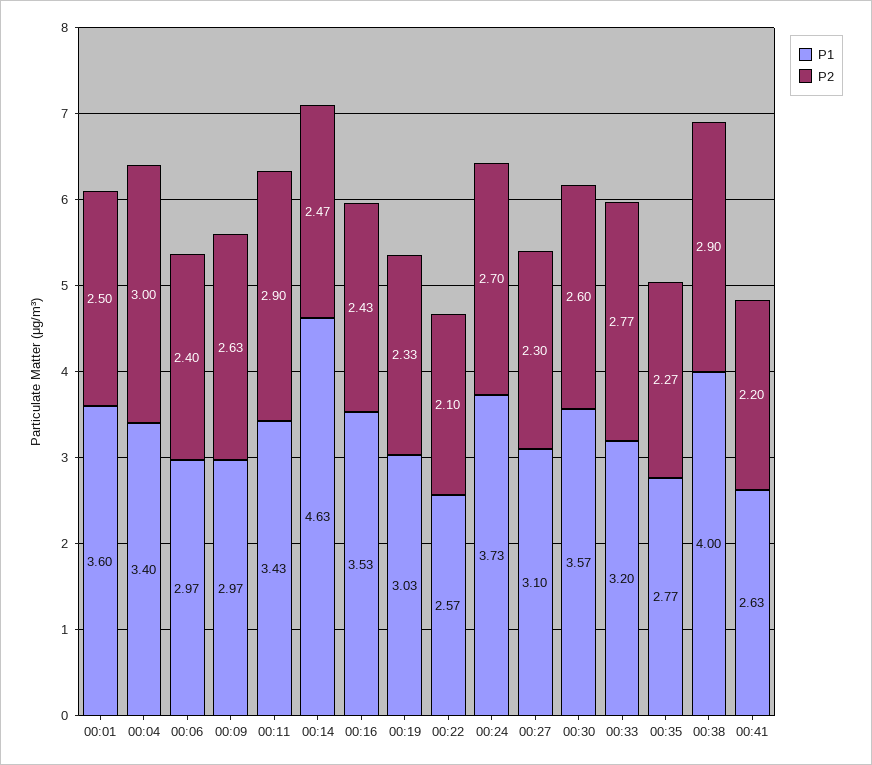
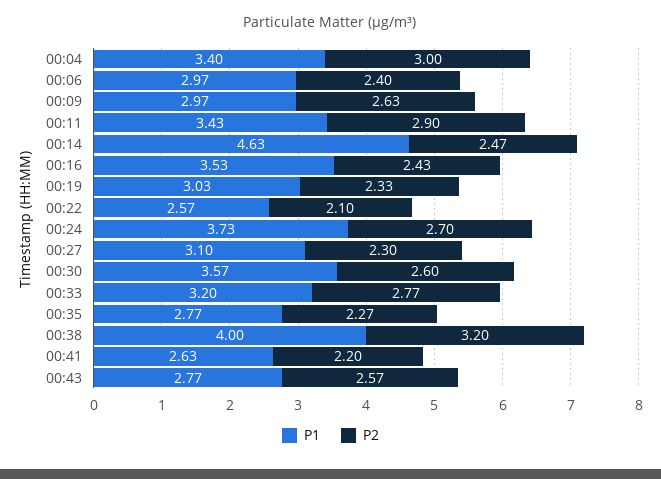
P1, 00:01: 3.6 -> none
P2, 00:01: 2.5 -> none
P2, 00:38: 2.9 -> 3.2
P1, 00:43: none -> 2.77
P2, 00:43: none -> 2.57

